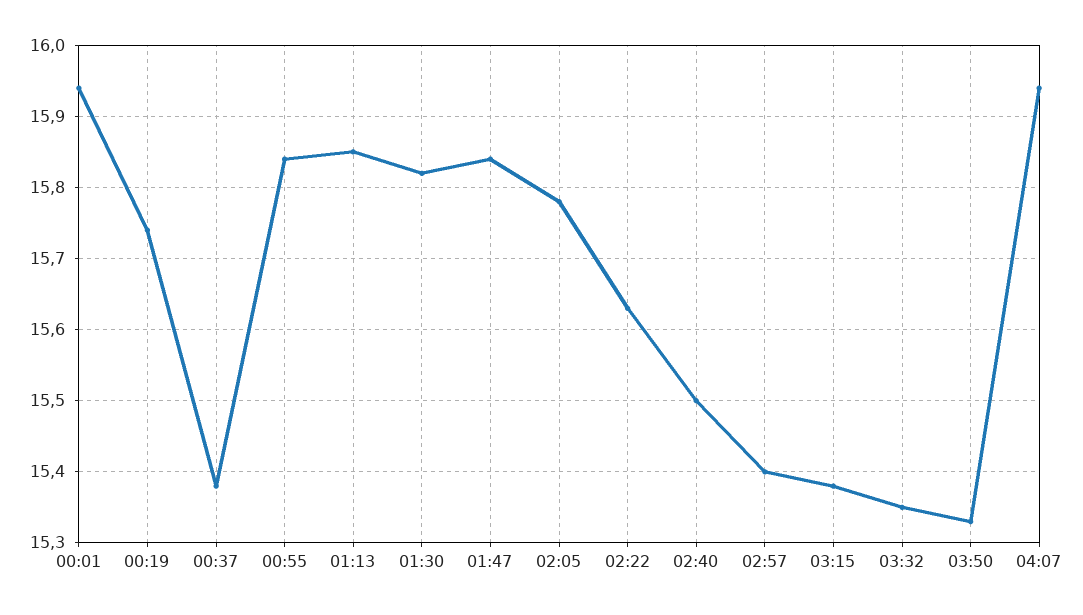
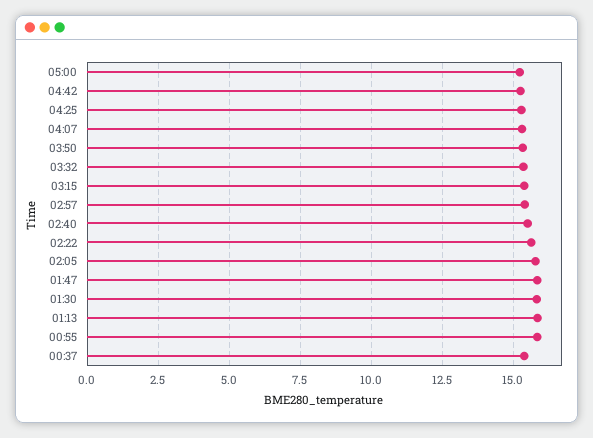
00:01: 15.94 -> none
00:19: 15.74 -> none
04:07: 15.94 -> 15.25
05:00: none -> 15.25
04:42: none -> 15.25
04:25: none -> 15.25

